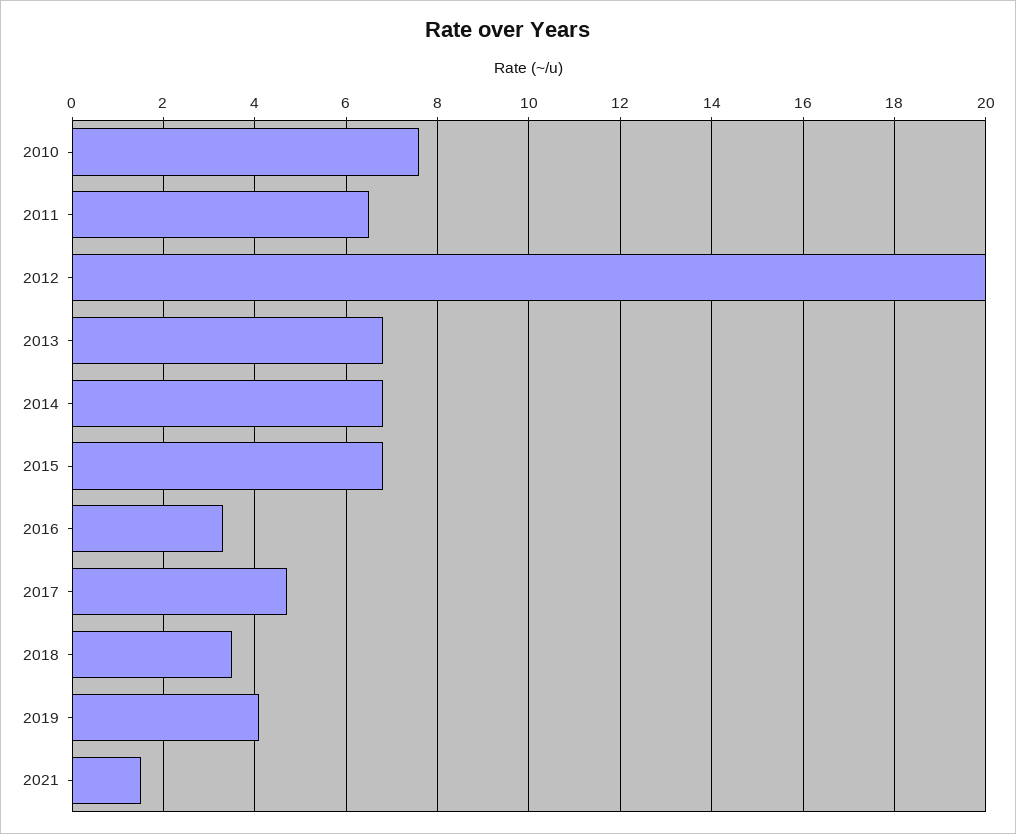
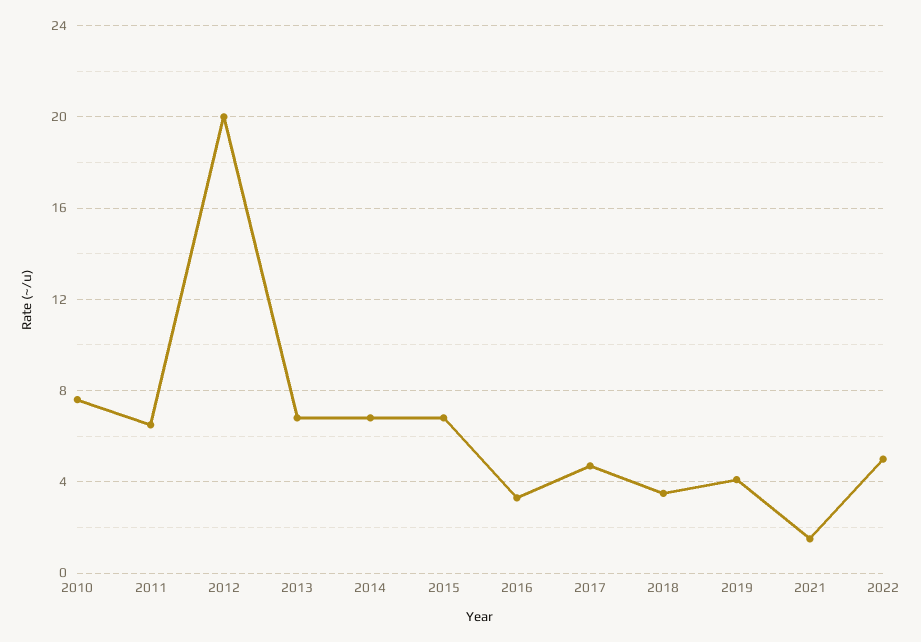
2022: none -> 5

